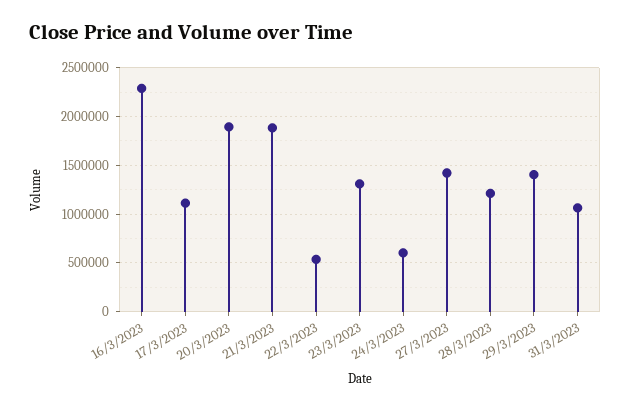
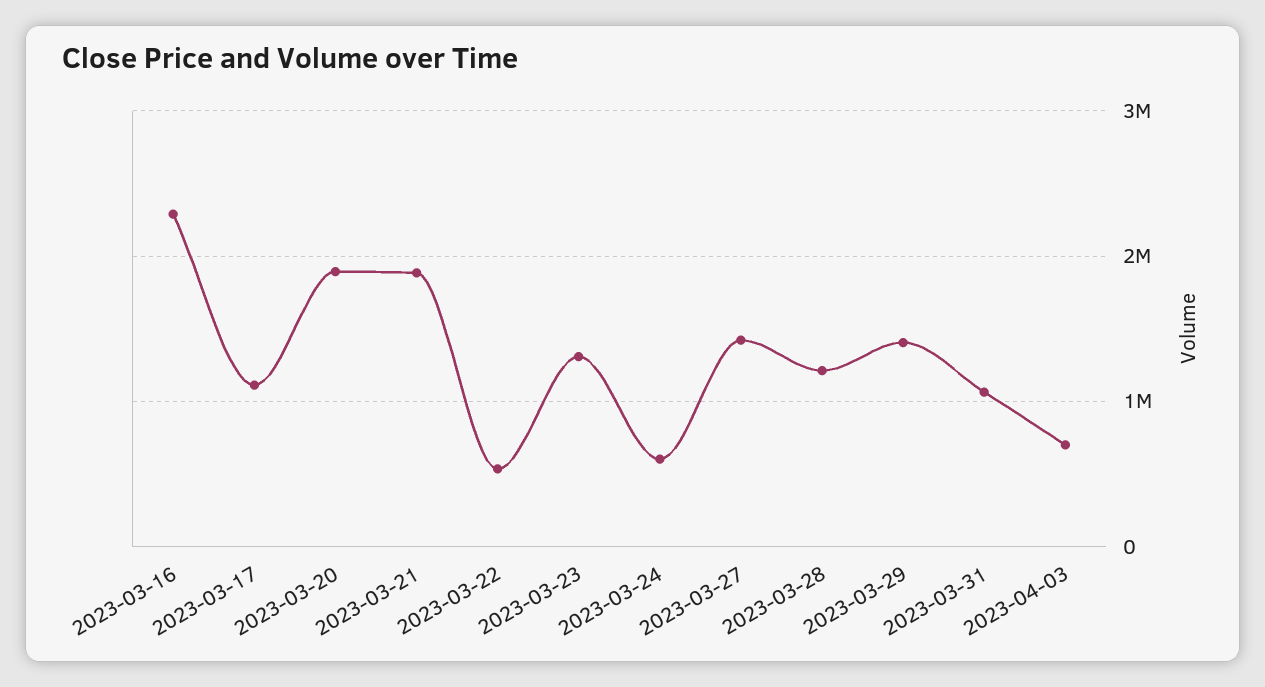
2023-04-03: none -> 700000

